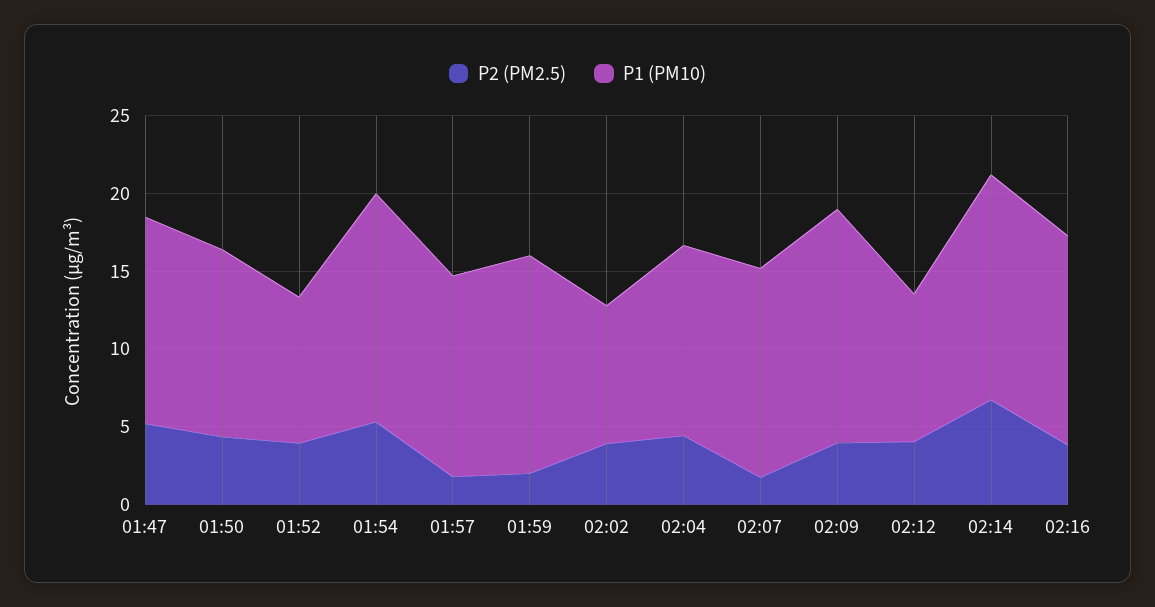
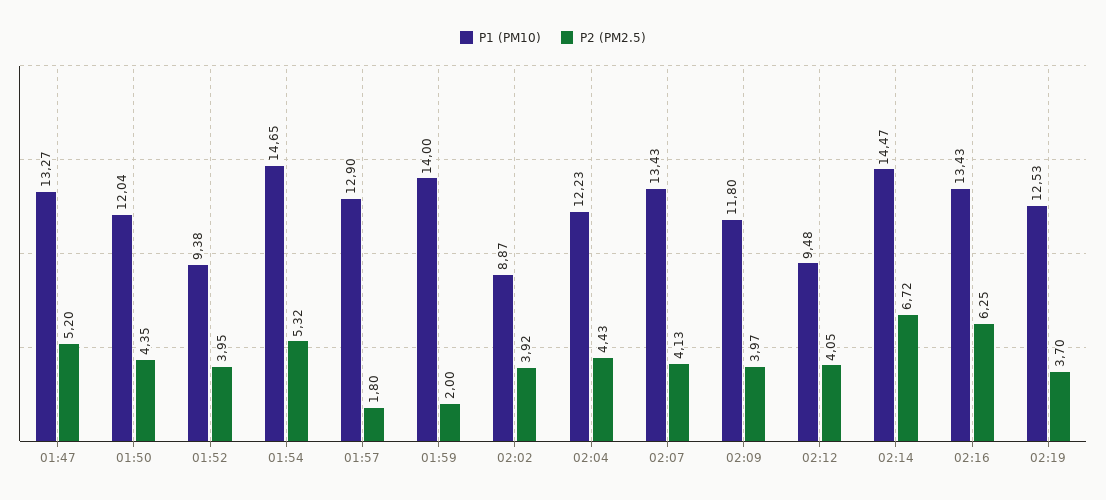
P2 (PM2.5), 02:07: 2 -> 4.13
P1 (PM10), 02:09: 15 -> 11.8
P2 (PM2.5), 02:16: 4 -> 6.25
P1 (PM10), 02:19: none -> 12.53
P2 (PM2.5), 02:19: none -> 3.7

